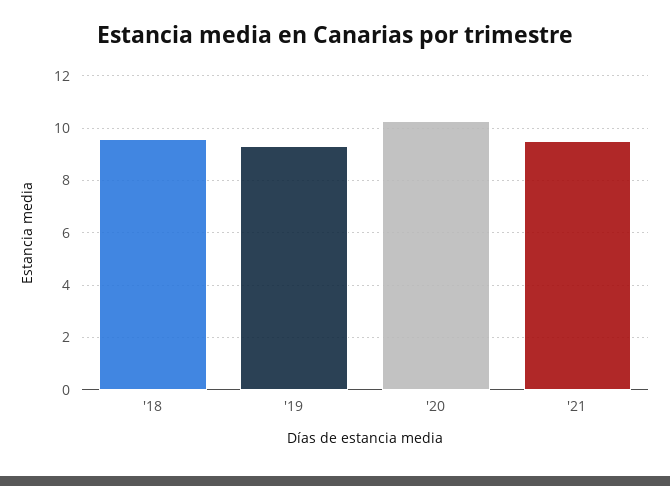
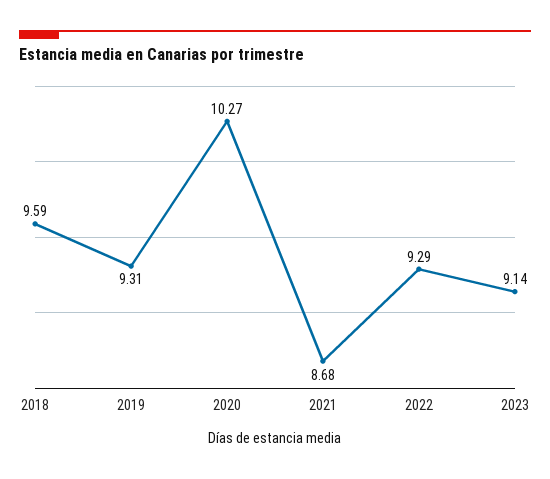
'21: 9.5 -> 8.68
2022: none -> 9.29
2023: none -> 9.14

